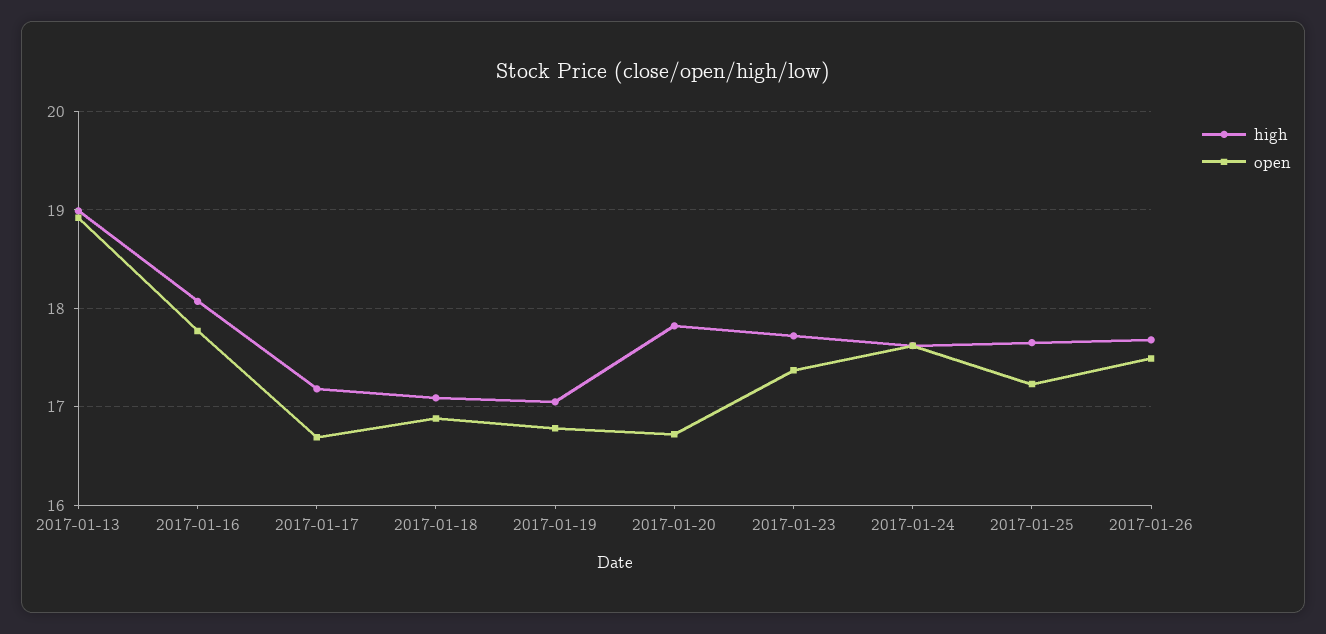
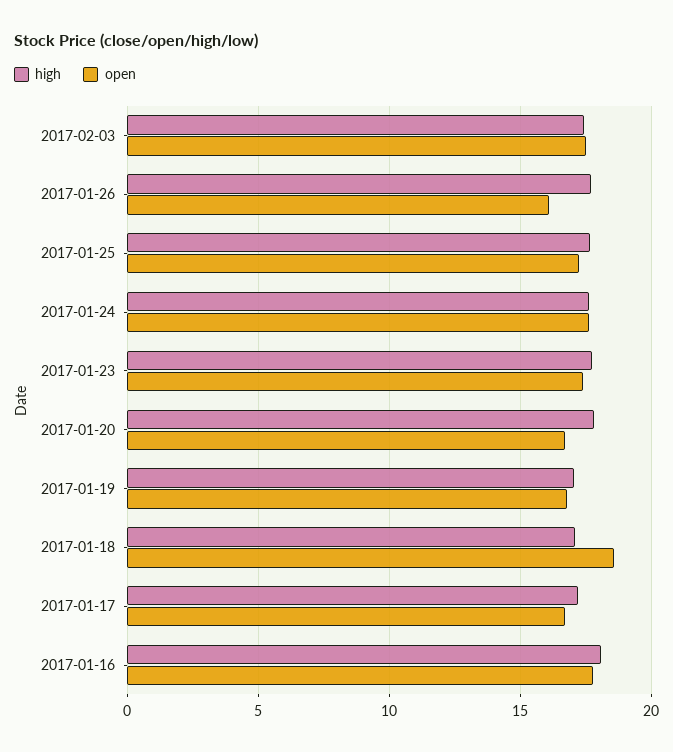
high, 2017-01-13: 19 -> none
open, 2017-01-13: 18.9 -> none
open, 2017-01-18: 16.9 -> 18.5
open, 2017-01-26: 17.5 -> 16
high, 2017-02-03: none -> 17.5
open, 2017-02-03: none -> 17.5

